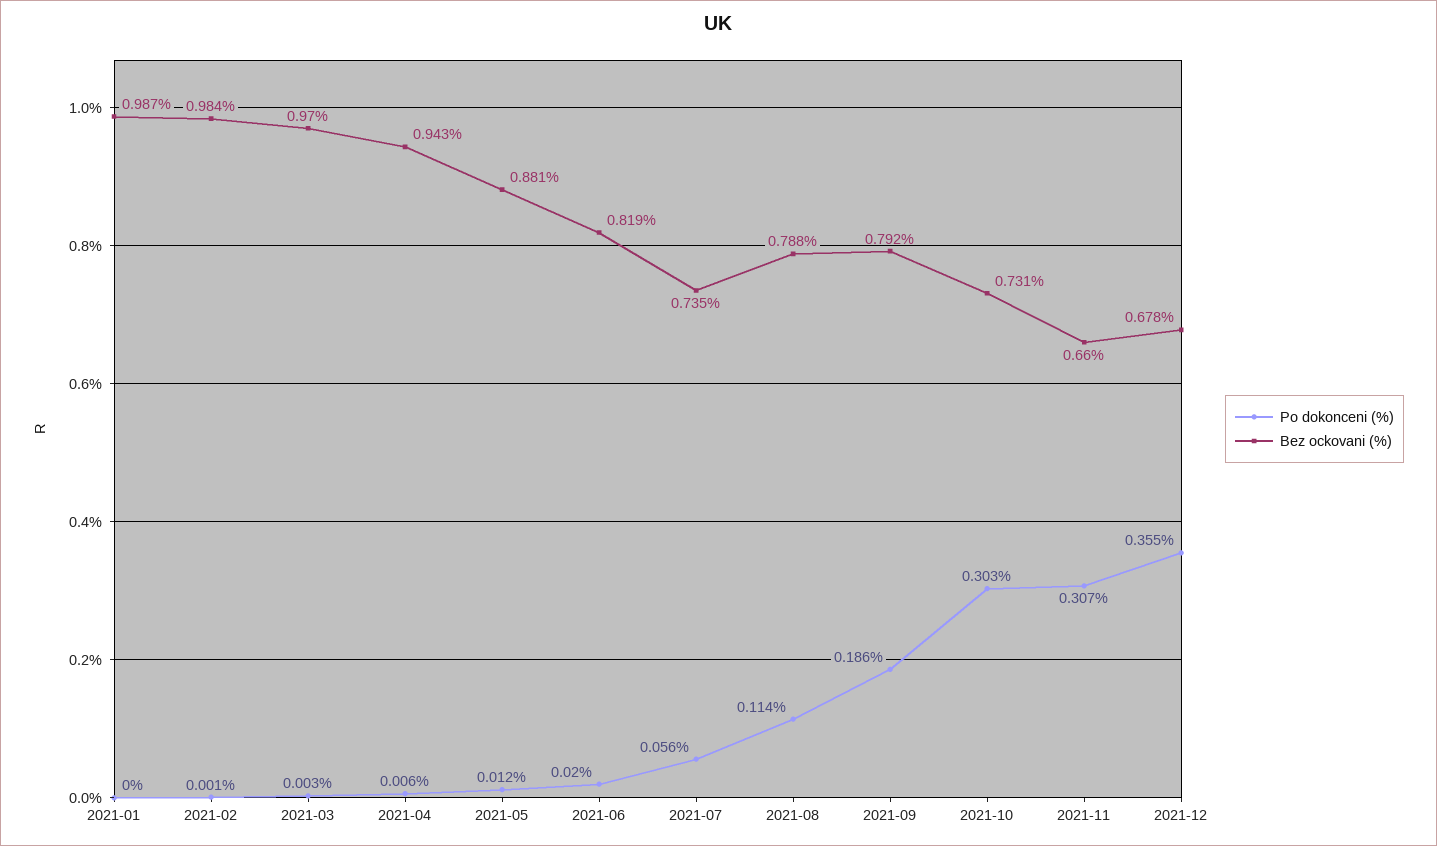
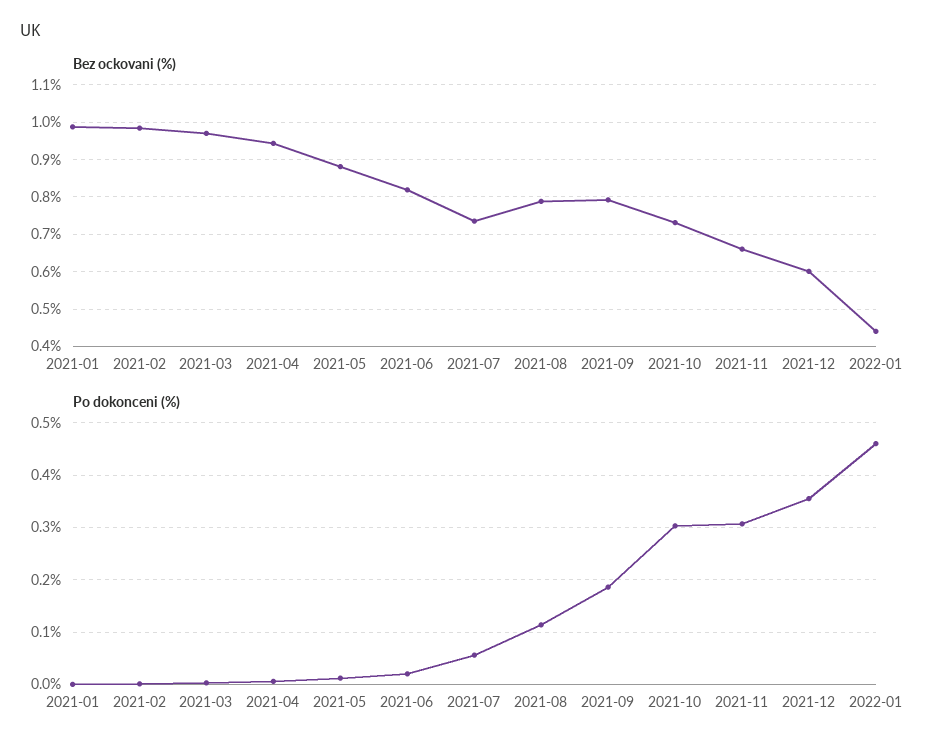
Bez ockovani (%), 2021-12: 0.678 -> 0.6
Bez ockovani (%), 2022-01: none -> 0.44
Po dokonceni (%), 2022-01: none -> 0.46

